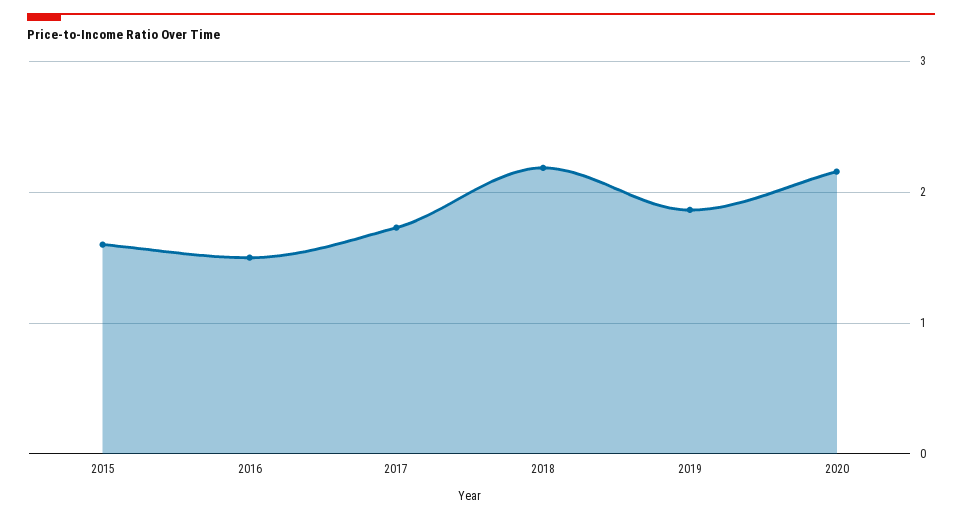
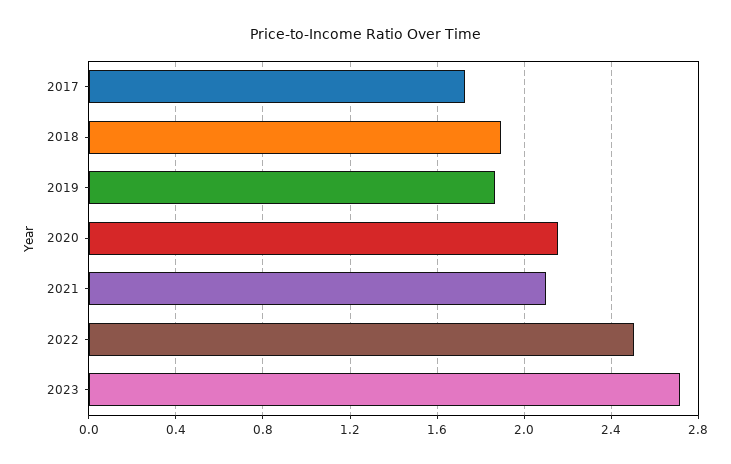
2015: 1.6 -> none
2016: 1.5 -> none
2018: 2.2 -> 1.9
2021: none -> 2.1
2022: none -> 2.5
2023: none -> 2.7

